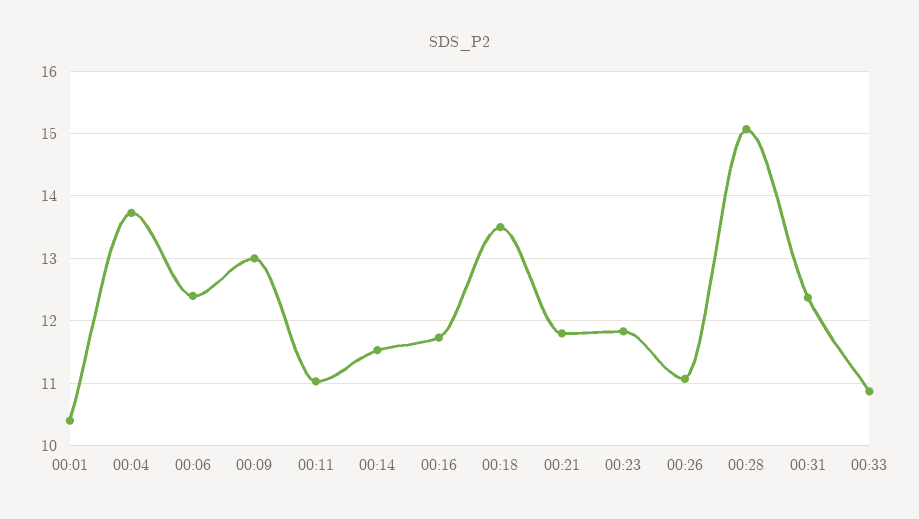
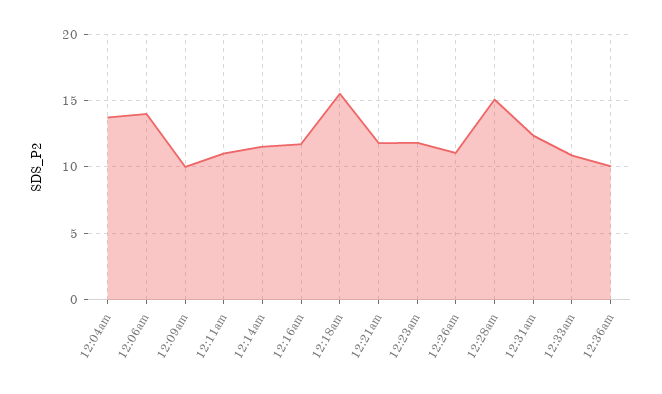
00:01: 10.4 -> none
00:06: 12.4 -> 14
00:09: 13 -> 10
00:18: 13.5 -> 15.5
12:36am: none -> 10

